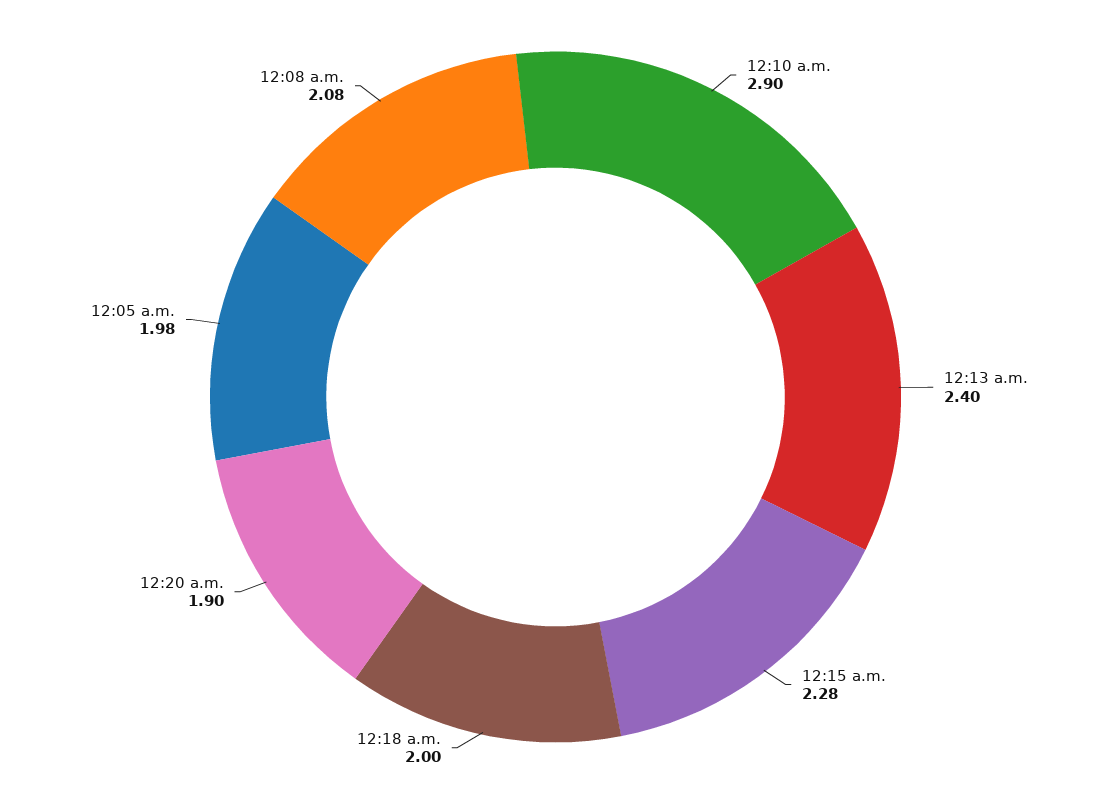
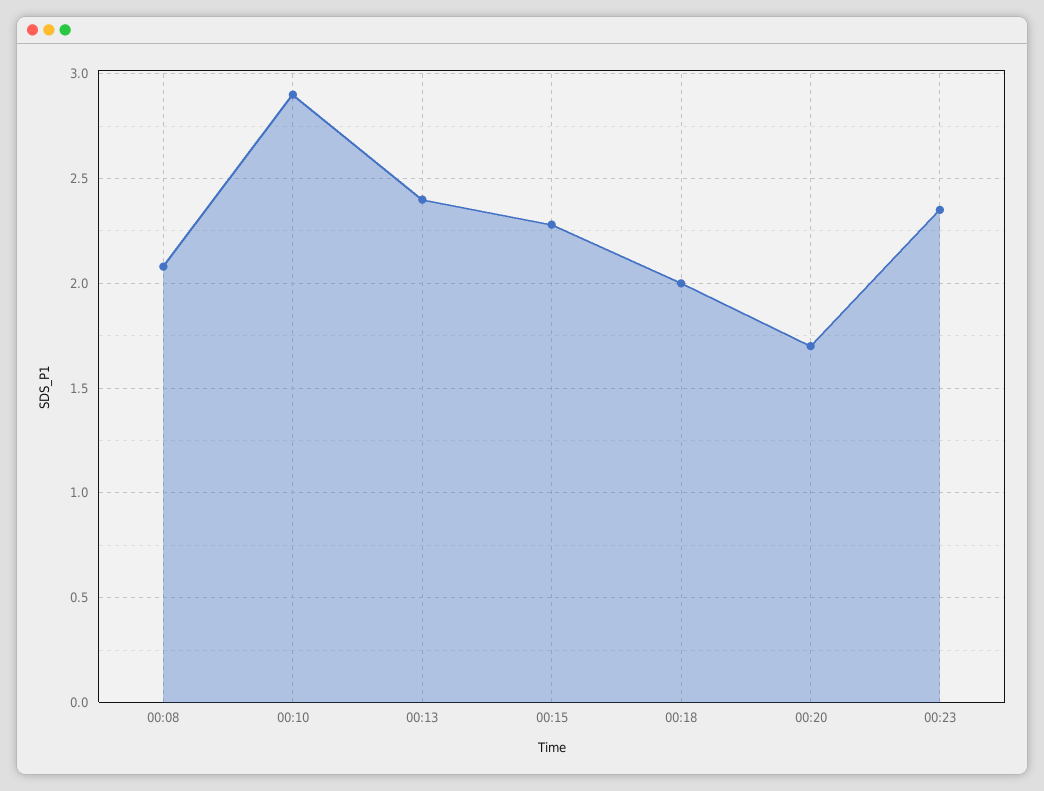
12:20 a.m.: 1.9 -> 1.7
12:05 a.m.: 1.98 -> none
00:23: none -> 2.35

